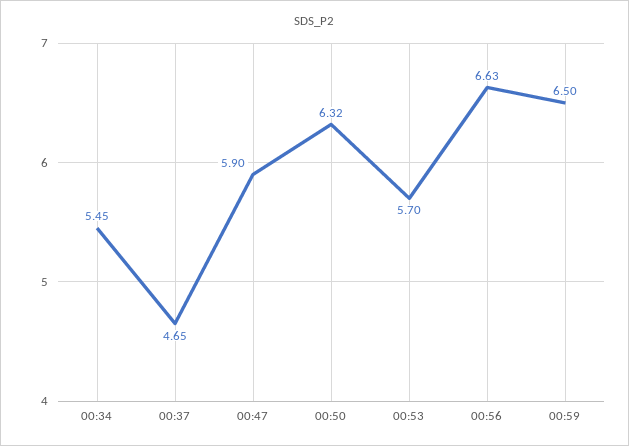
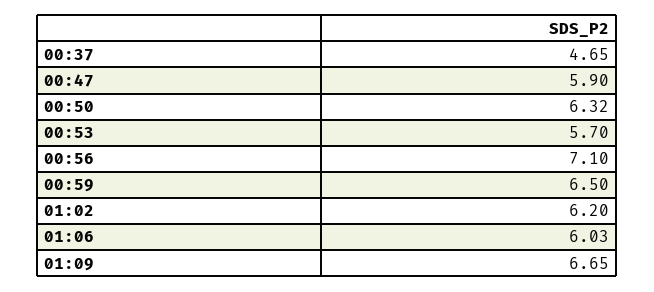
00:34: 5.45 -> none
00:56: 6.63 -> 7.1
01:02: none -> 6.2
01:06: none -> 6.03
01:09: none -> 6.65

